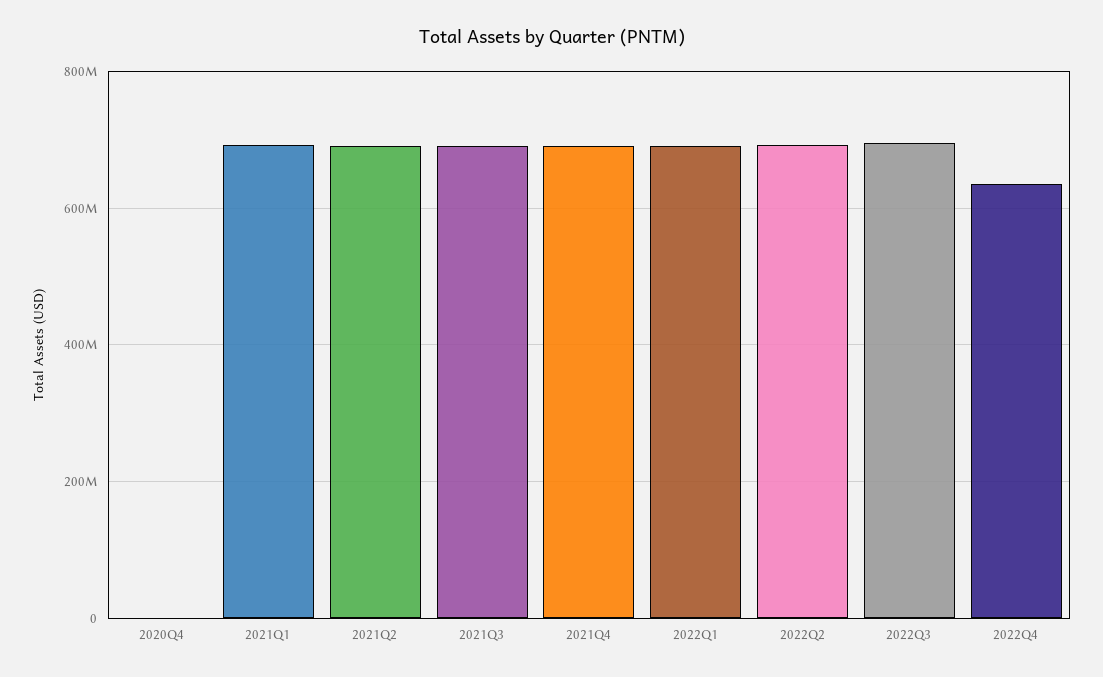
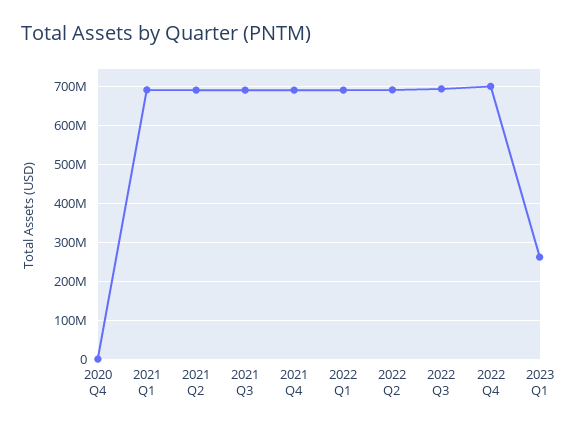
2022Q4: 640000000 -> 700000000
2023 Q1: none -> 260000000

